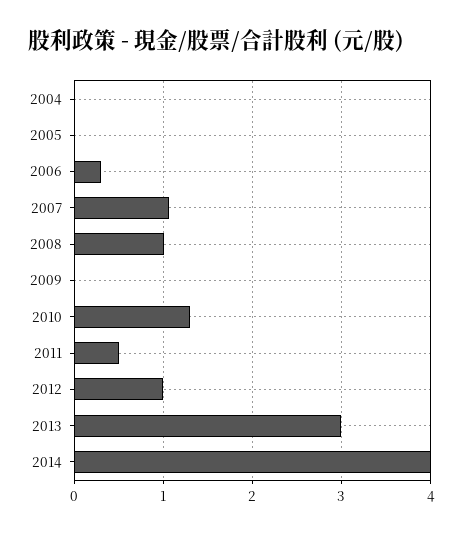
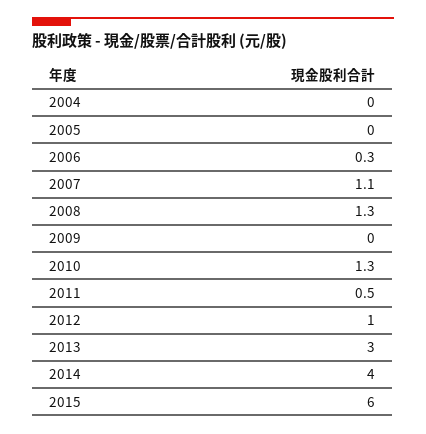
2008: 1 -> 1.3
2015: none -> 6

